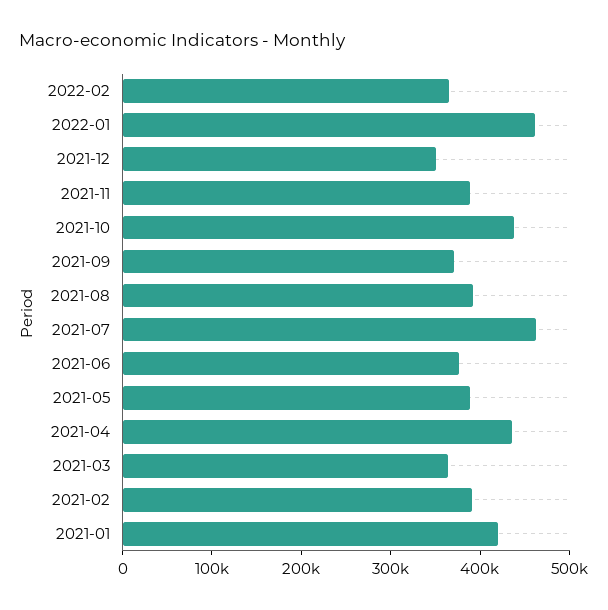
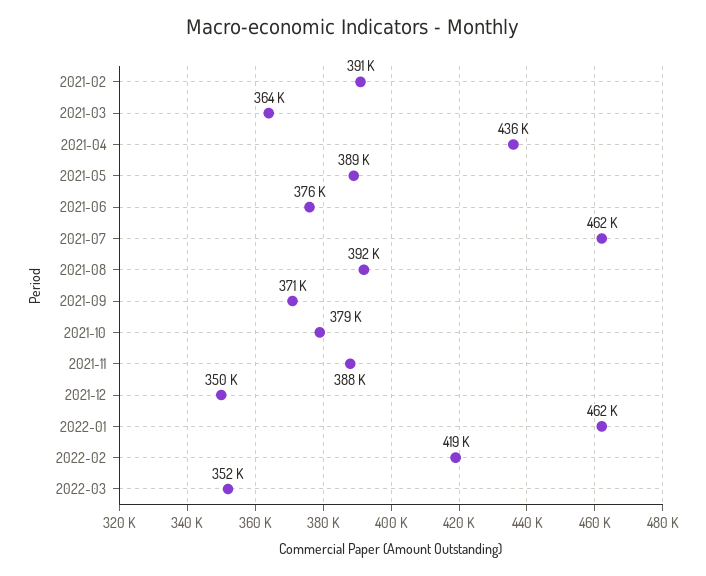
2022-02: 360000 -> 419000
2021-10: 440000 -> 379000
2021-01: 420000 -> none
2022-03: none -> 352000

